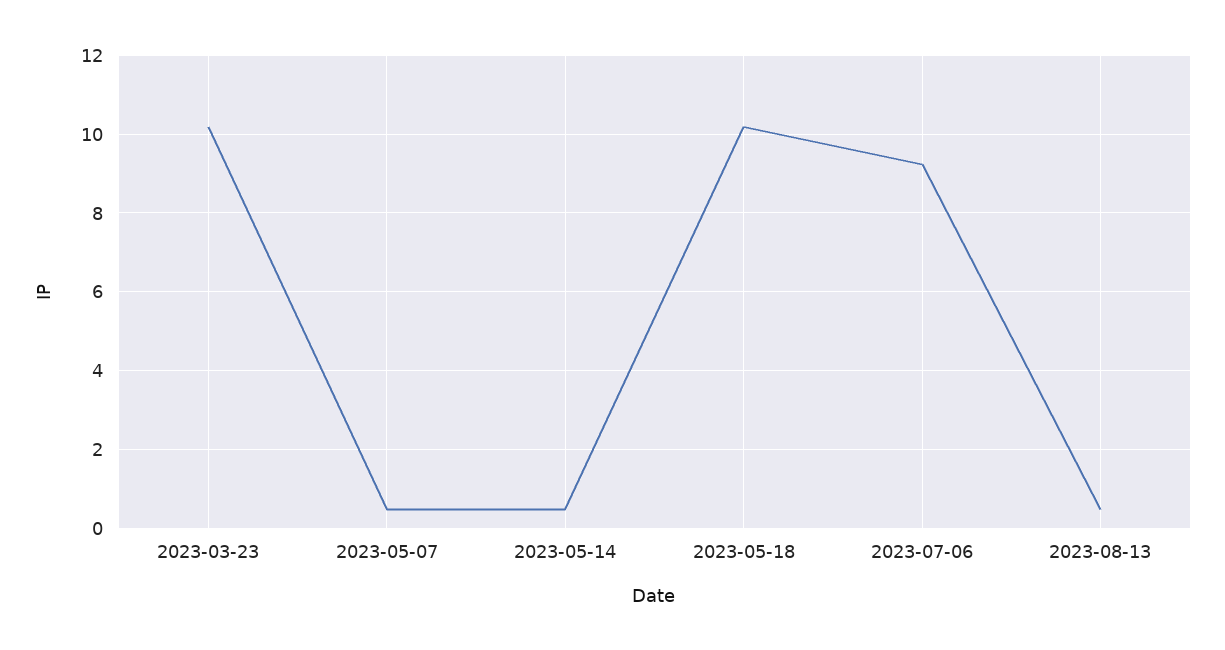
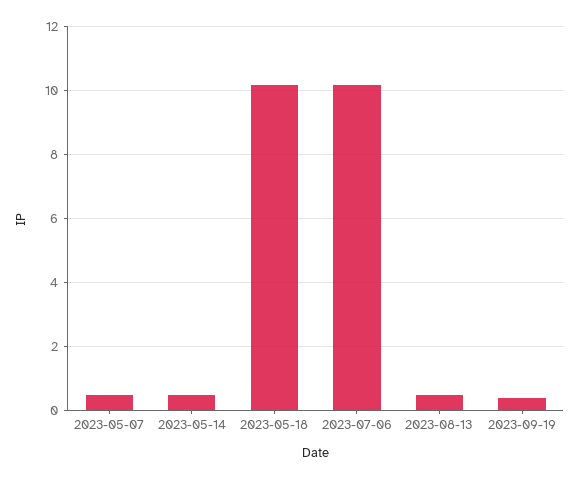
2023-03-23: 10.2 -> none
2023-07-06: 9.2 -> 10.2
2023-09-19: none -> 0.4

